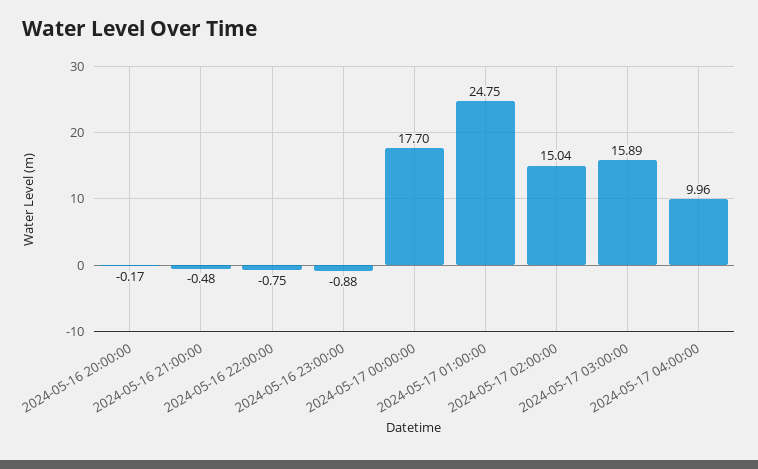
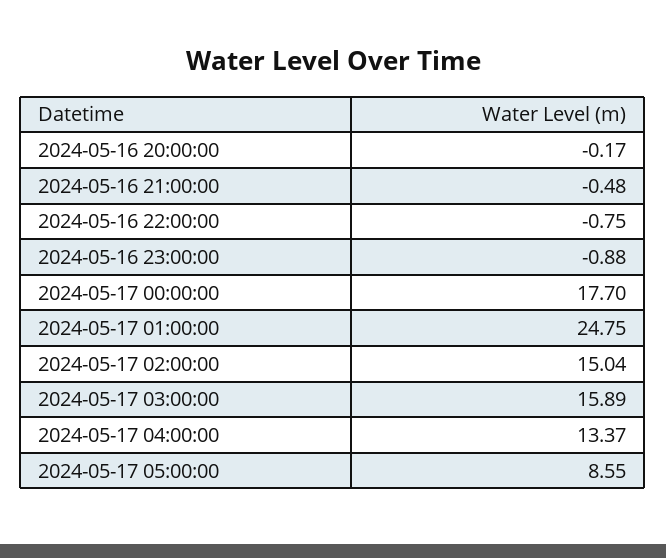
2024-05-17 04:00:00: 9.96 -> 13.37
2024-05-17 05:00:00: none -> 8.55

